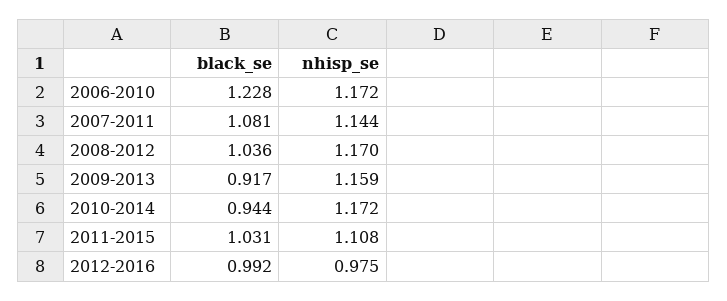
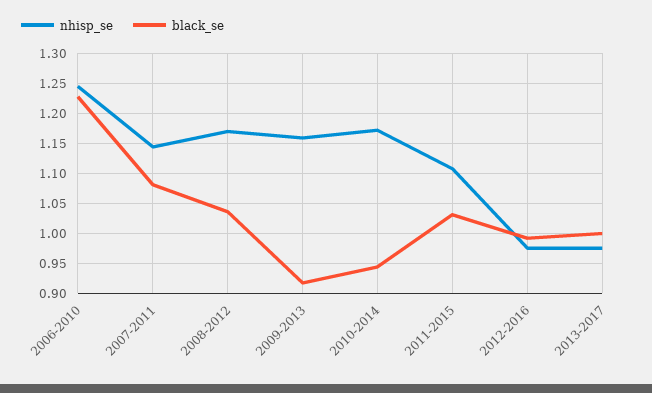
nhisp_se, 2006-2010: 1.172 -> 1.25
nhisp_se, 2013-2017: none -> 0.975
black_se, 2013-2017: none -> 1

